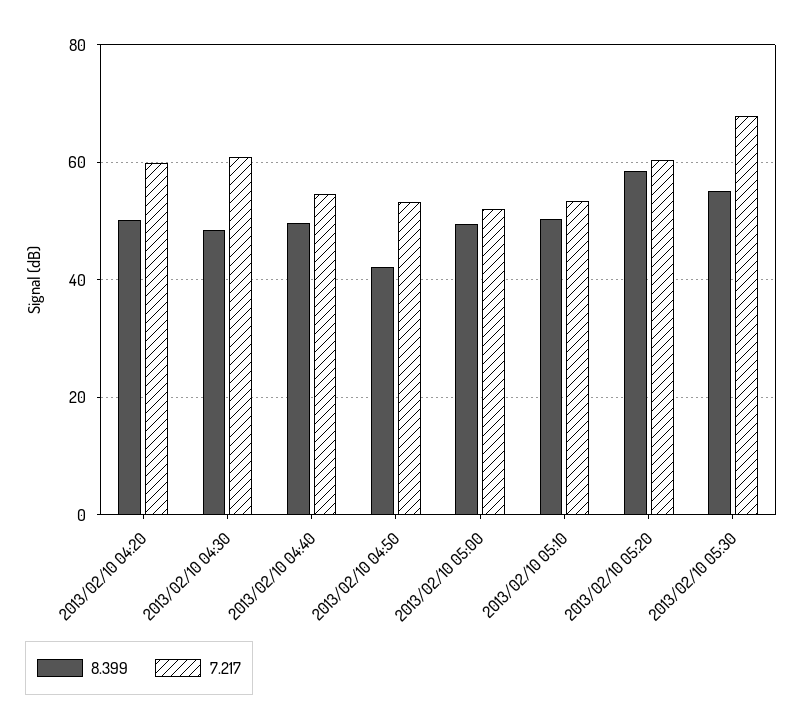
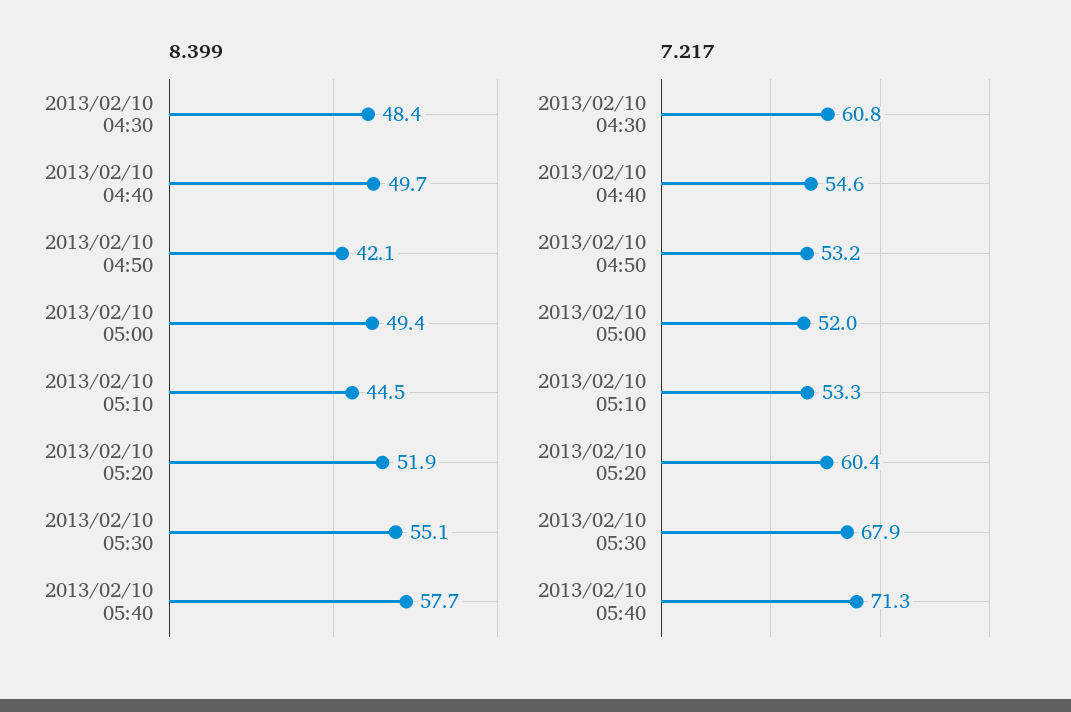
8.399, 2013/02/10 04:20: 50 -> none
7.217, 2013/02/10 04:20: 60 -> none
8.399, 2013/02/10 05:10: 50 -> 44.5
8.399, 2013/02/10 05:20: 58 -> 51.9
8.399, 2013/02/10 05:40: none -> 57.7
7.217, 2013/02/10 05:40: none -> 71.3

